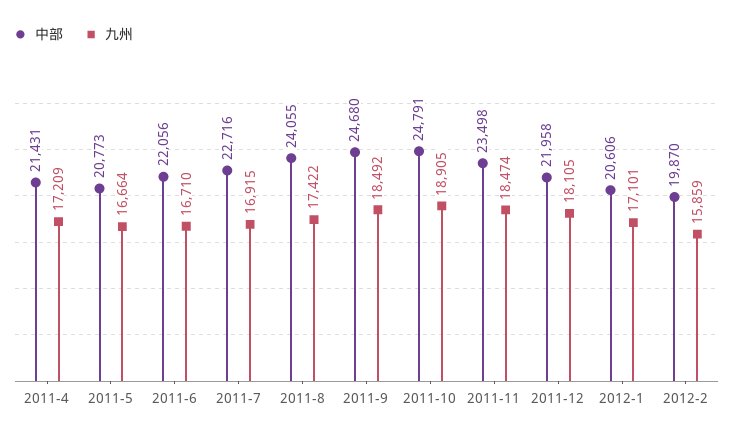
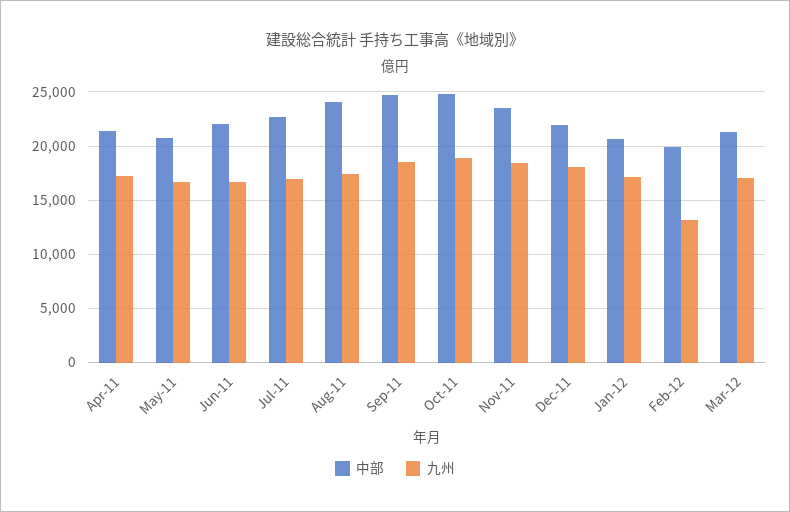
九州, 2012-2: 15859 -> 13000
中部, Mar-12: none -> 21000
九州, Mar-12: none -> 17000

